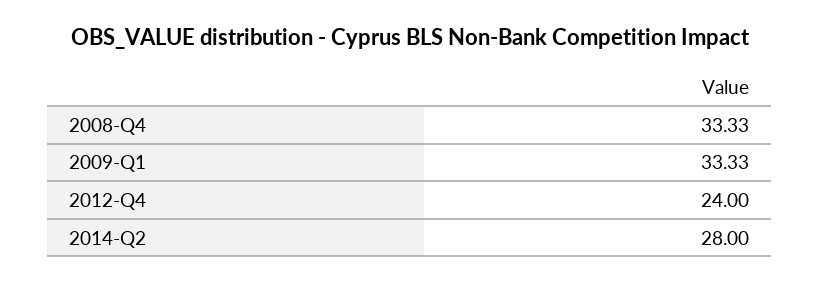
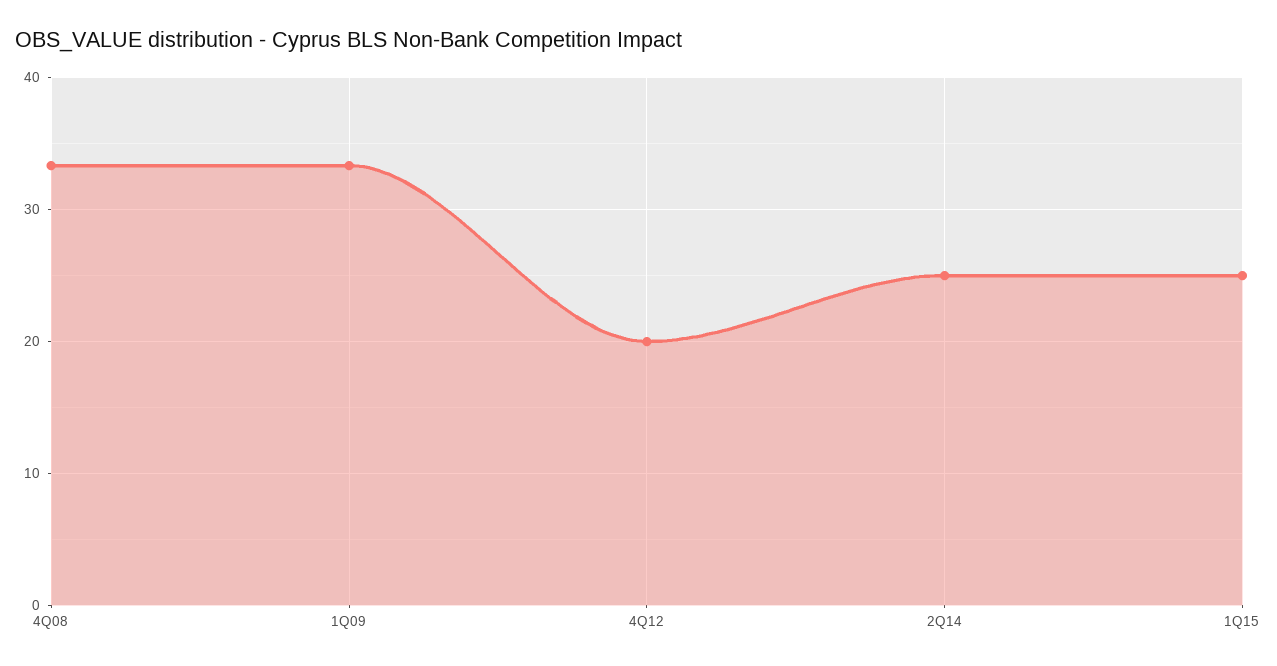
2012-Q4: 24 -> 20
2014-Q2: 28 -> 25
1Q15: none -> 25

